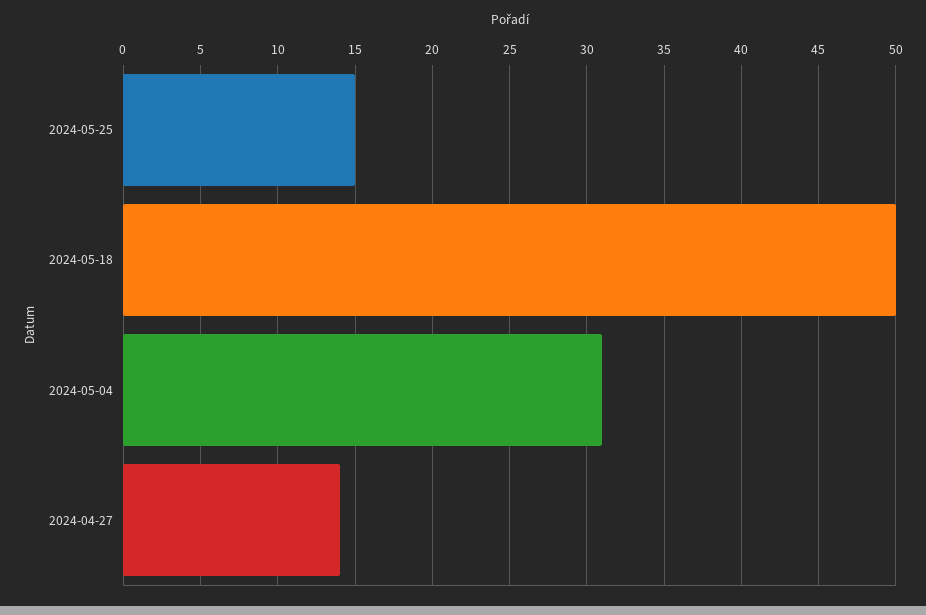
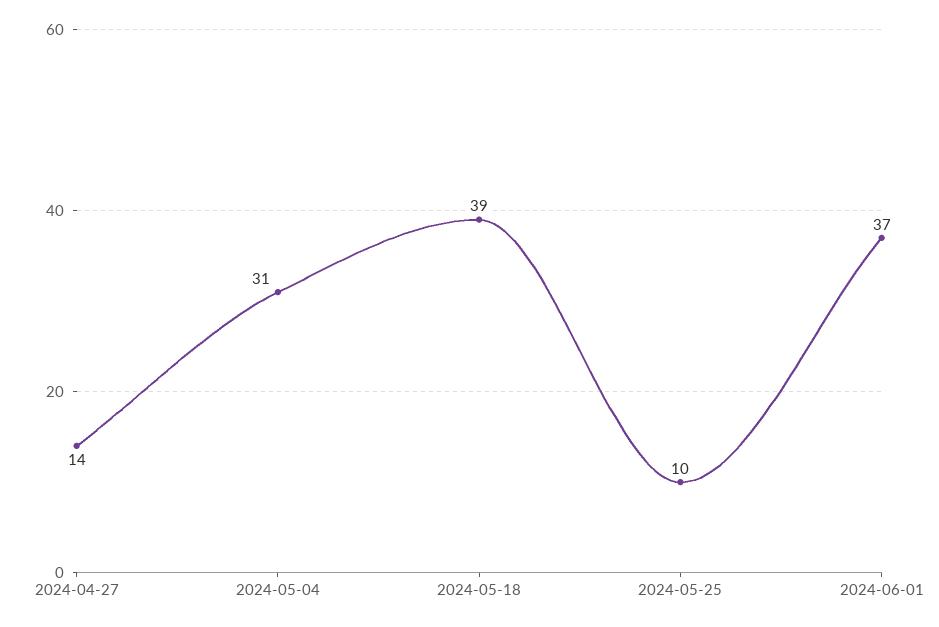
2024-05-25: 15 -> 10
2024-05-18: 50 -> 39
2024-06-01: none -> 37

